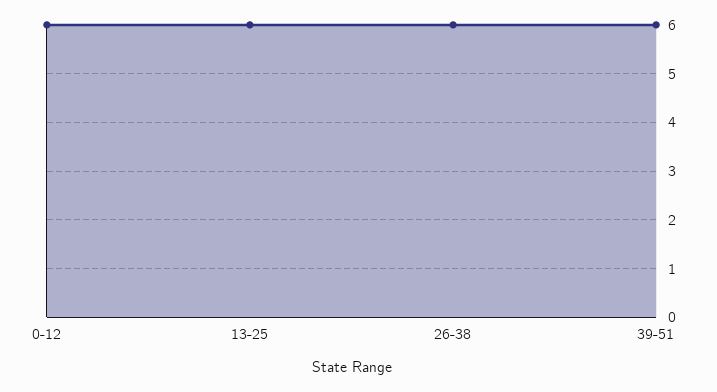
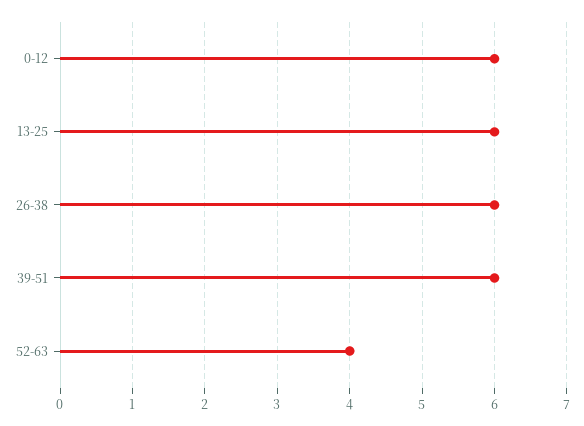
52-63: none -> 4

